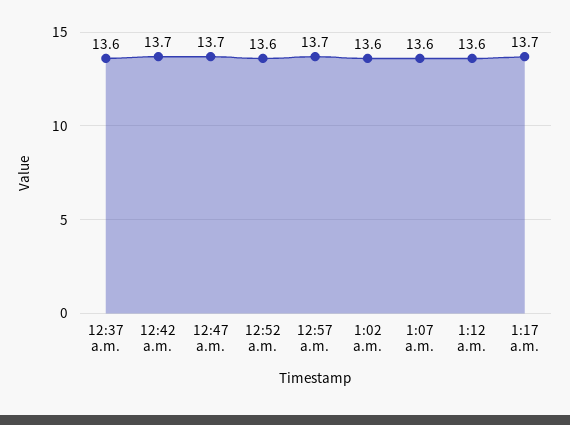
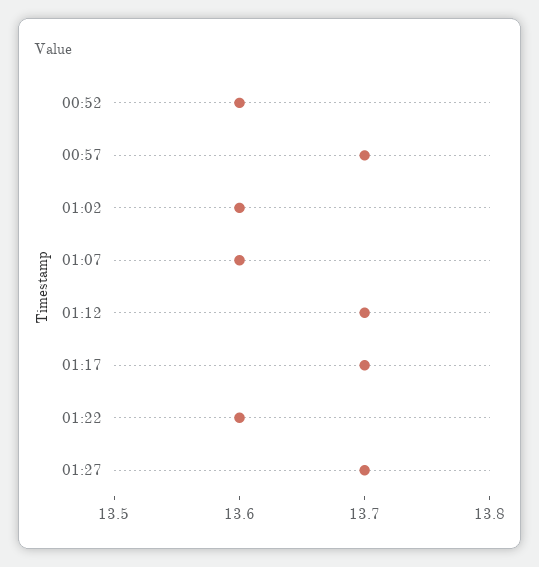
12:37 a.m.: 13.6 -> none
12:42 a.m.: 13.7 -> none
12:47 a.m.: 13.7 -> none
1:12 a.m.: 13.6 -> 13.7
01:22: none -> 13.6
01:27: none -> 13.7

